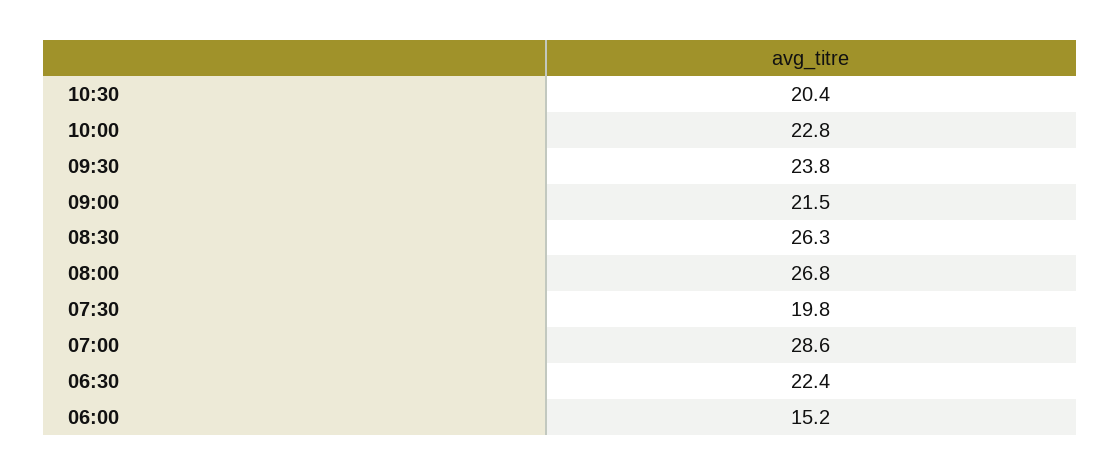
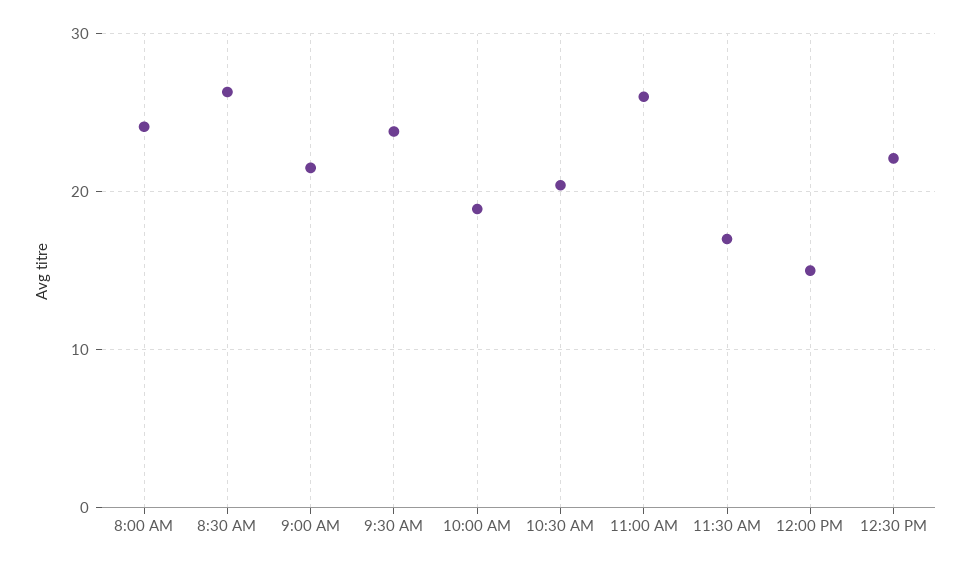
10:00: 22.8 -> 19
08:00: 26.8 -> 24
07:30: 19.8 -> none
07:00: 28.6 -> none
06:30: 22.4 -> none
06:00: 15.2 -> none
11:00 AM: none -> 26
11:30 AM: none -> 17
12:00 PM: none -> 15
12:30 PM: none -> 22

